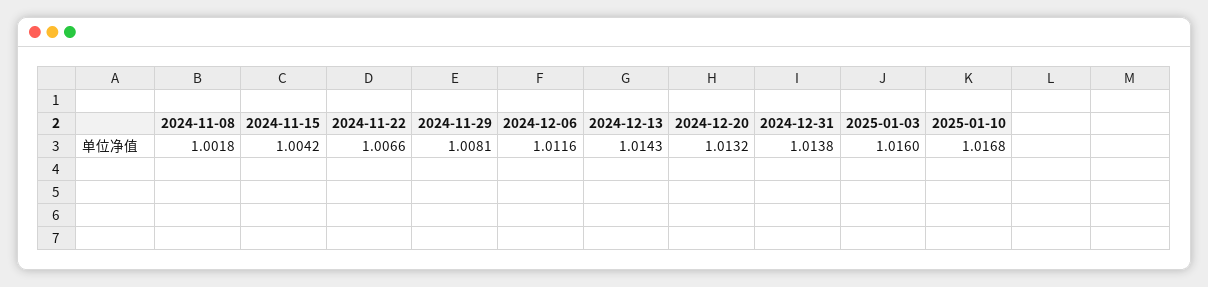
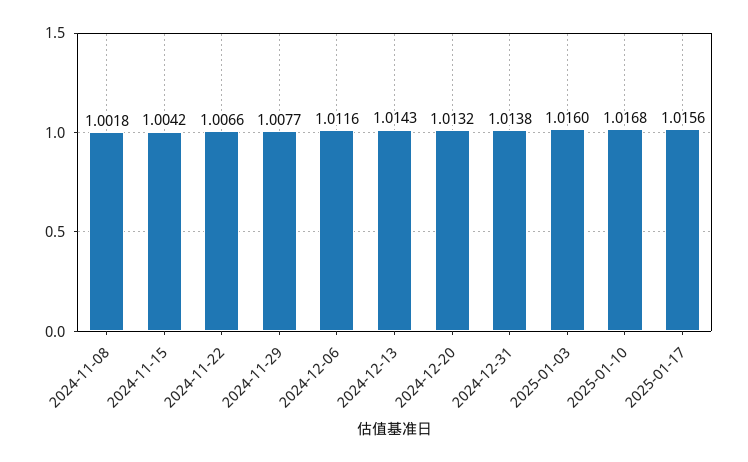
2024-11-29: 1.0081 -> 1.0077
2025-01-17: none -> 1.0156

